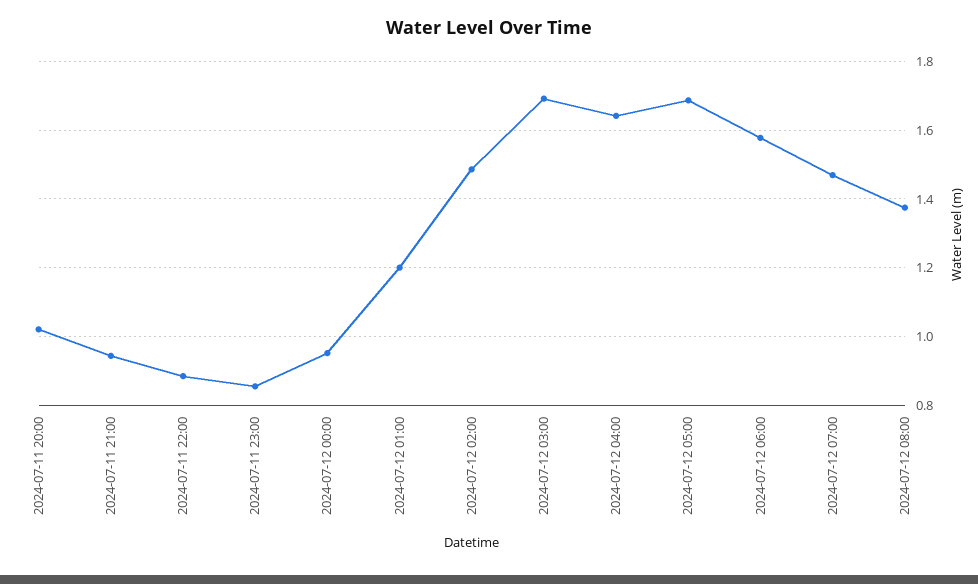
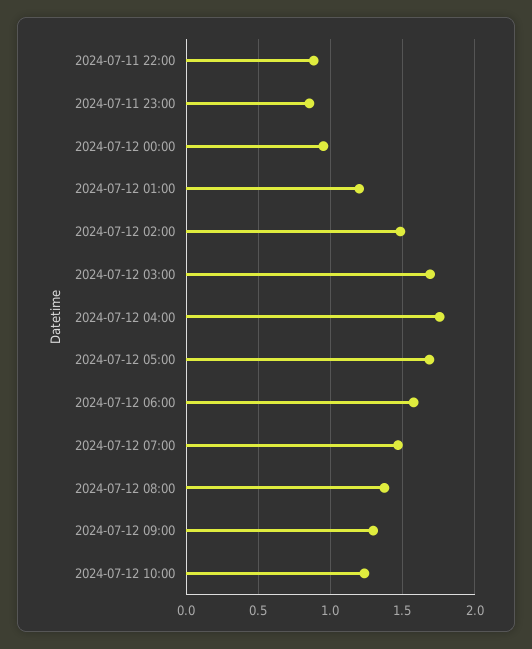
2024-07-11 20:00: 1.02 -> none
2024-07-11 21:00: 0.94 -> none
2024-07-12 04:00: 1.64 -> 1.75
2024-07-12 09:00: none -> 1.3
2024-07-12 10:00: none -> 1.25

